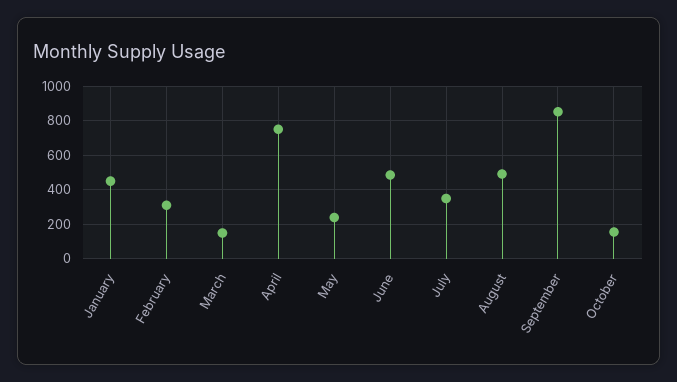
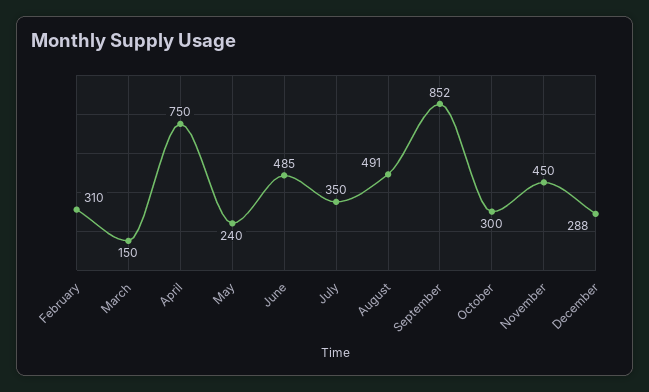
January: 450 -> none
October: 150 -> 300
November: none -> 450
December: none -> 288

